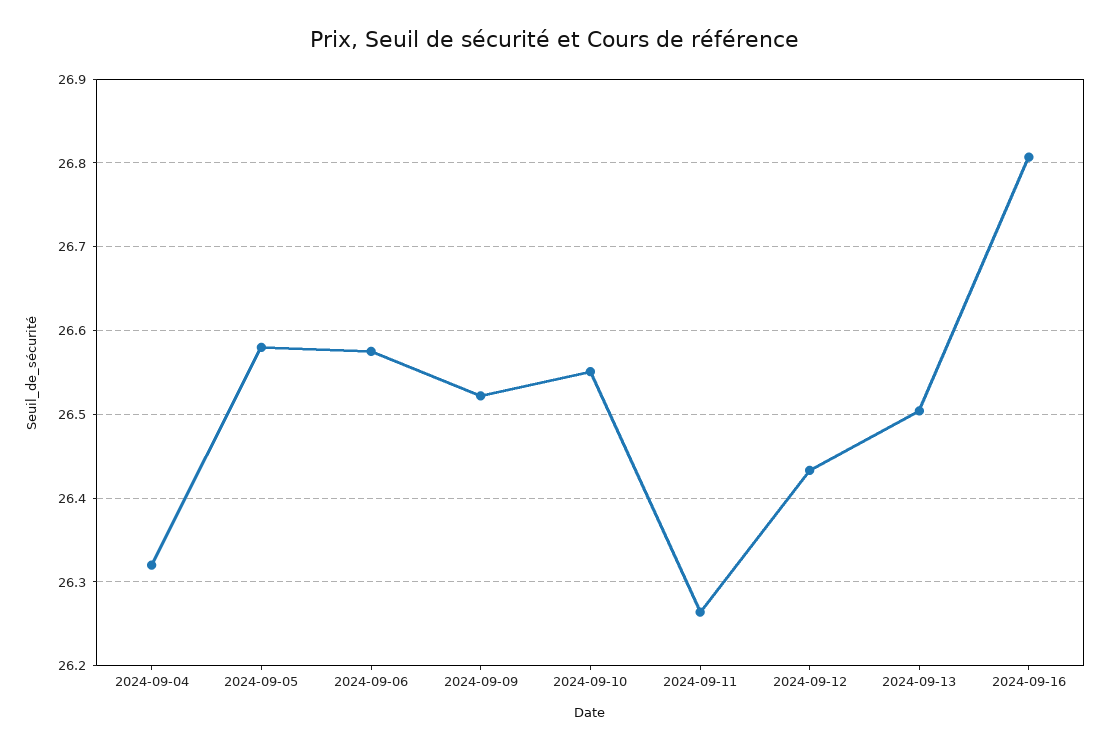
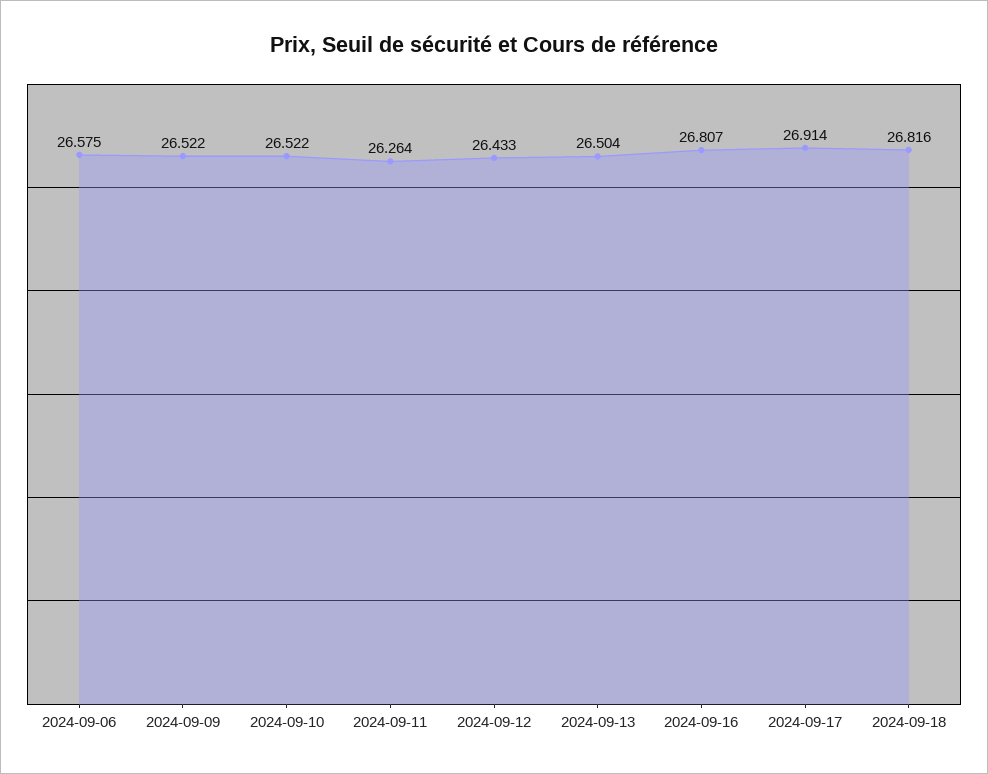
2024-09-04: 26.32 -> none
2024-09-05: 26.58 -> none
2024-09-10: 26.55 -> 26.522
2024-09-17: none -> 26.914
2024-09-18: none -> 26.816

